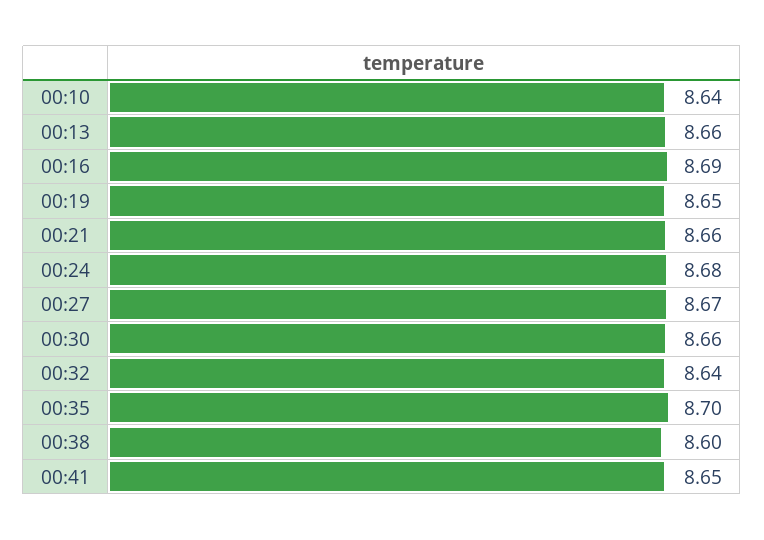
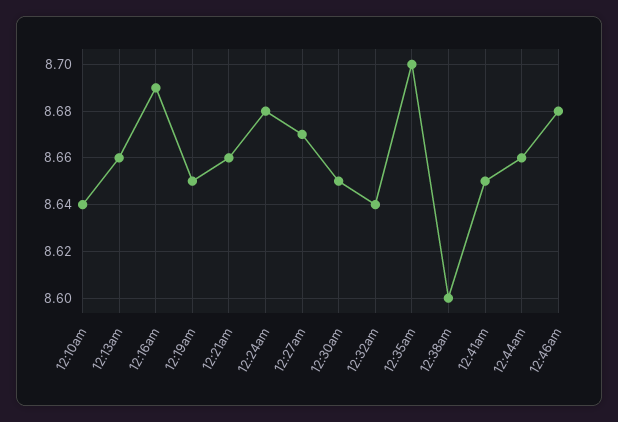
00:30: 8.66 -> 8.65
12:44am: none -> 8.66
12:46am: none -> 8.68

